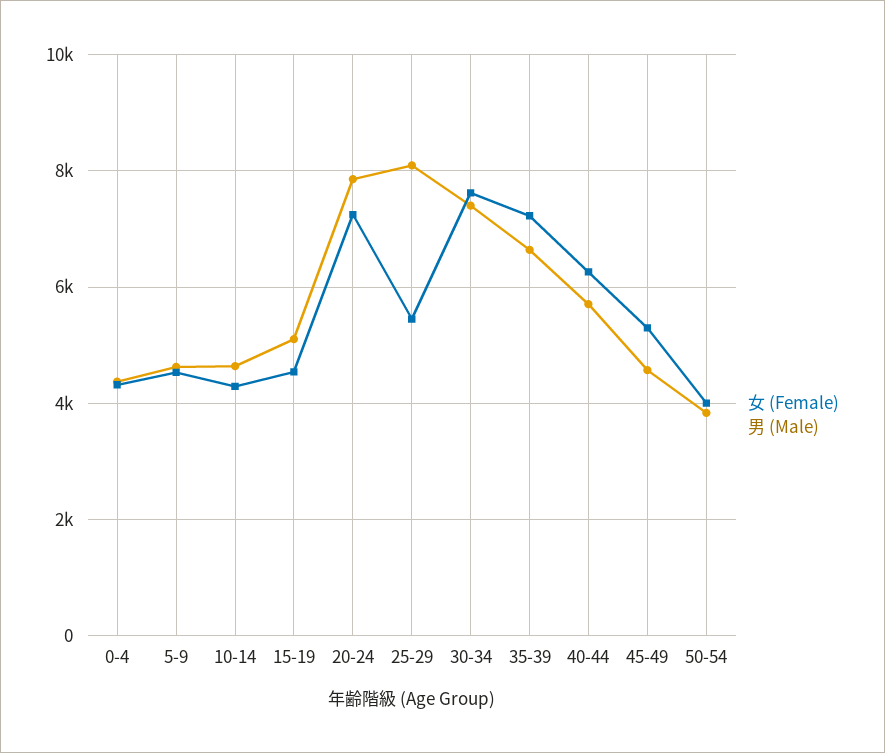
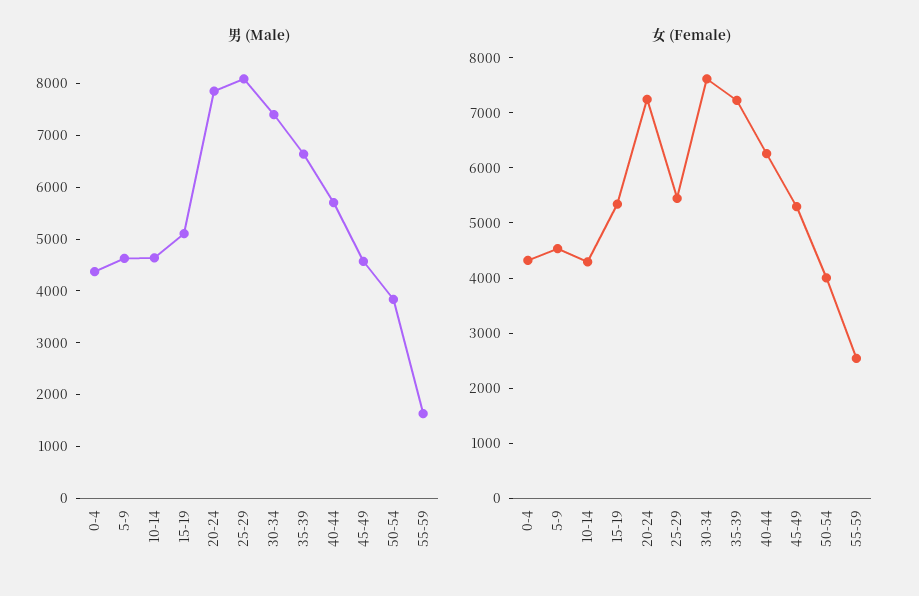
女 (Female), 15-19: 4600 -> 5400
男 (Male), 55-59: none -> 1600
女 (Female), 55-59: none -> 2600

